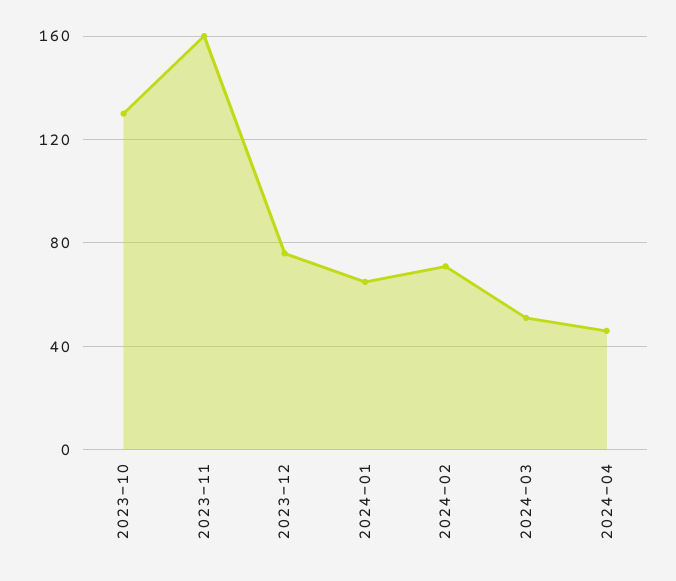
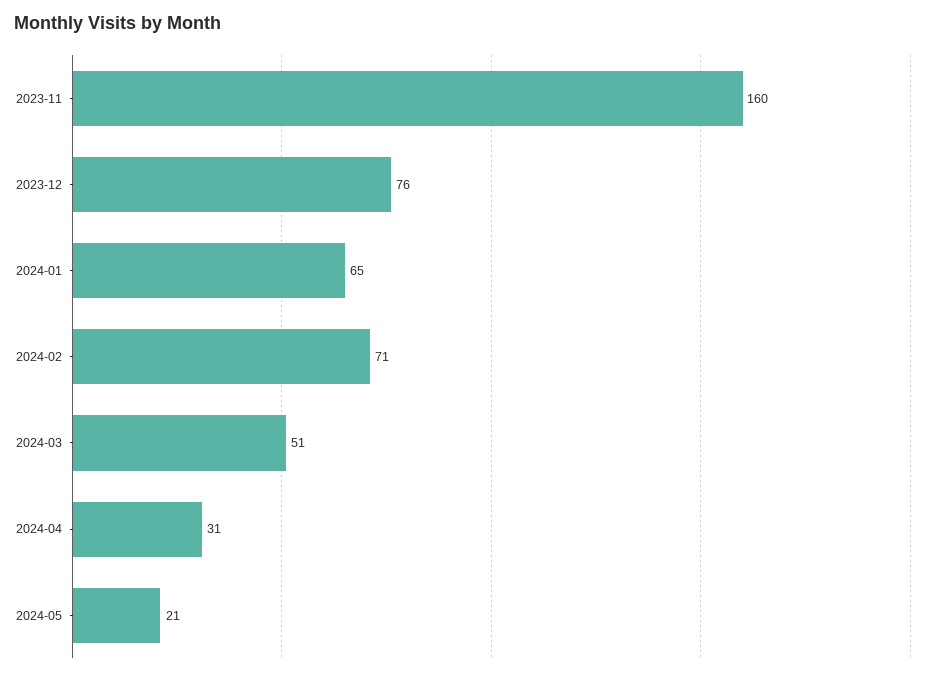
2023-10: 130 -> none
2024-04: 45 -> 31
2024-05: none -> 21

